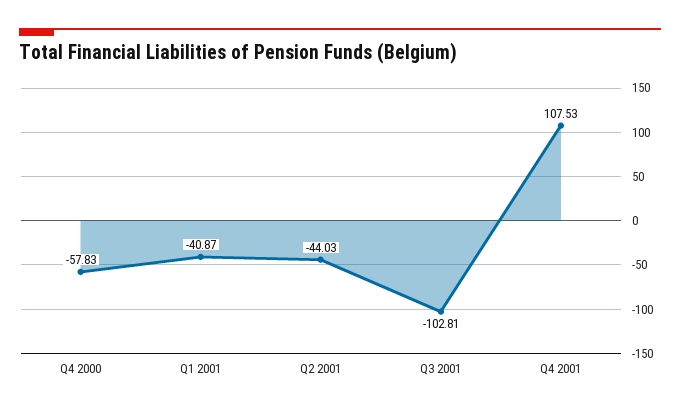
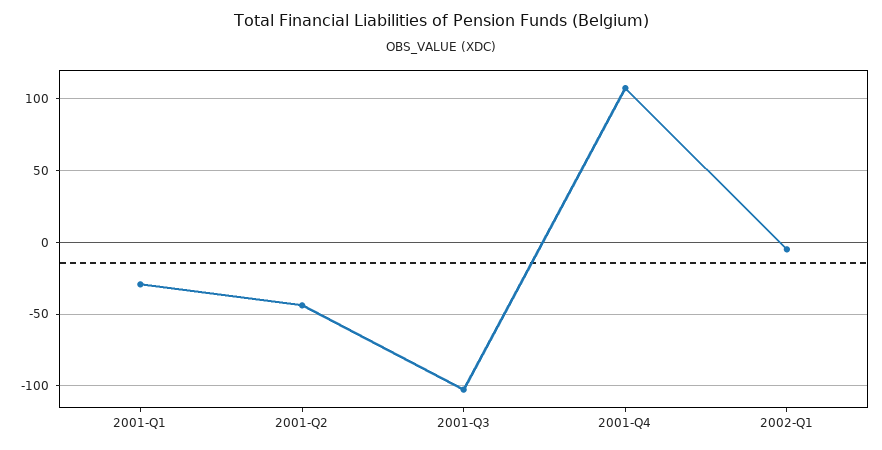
Q4 2000: -57.83 -> none
Q1 2001: -40.87 -> -30
2002-Q1: none -> -5

